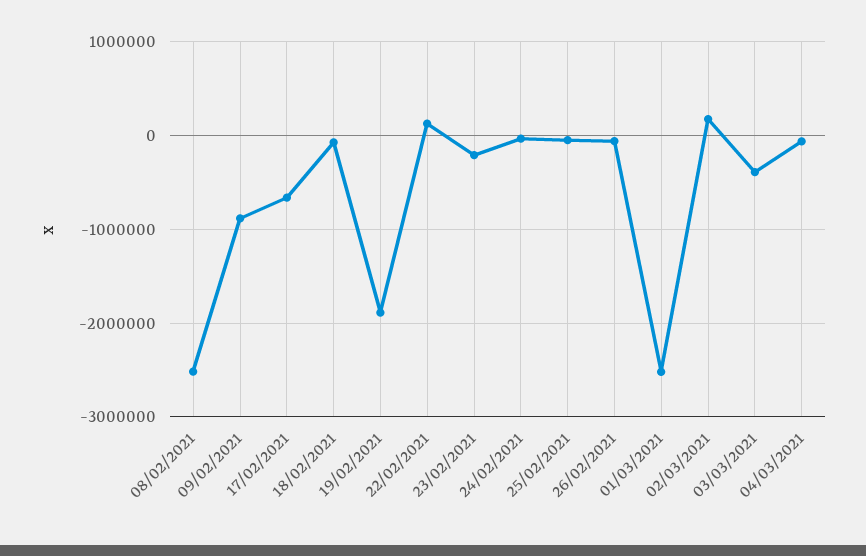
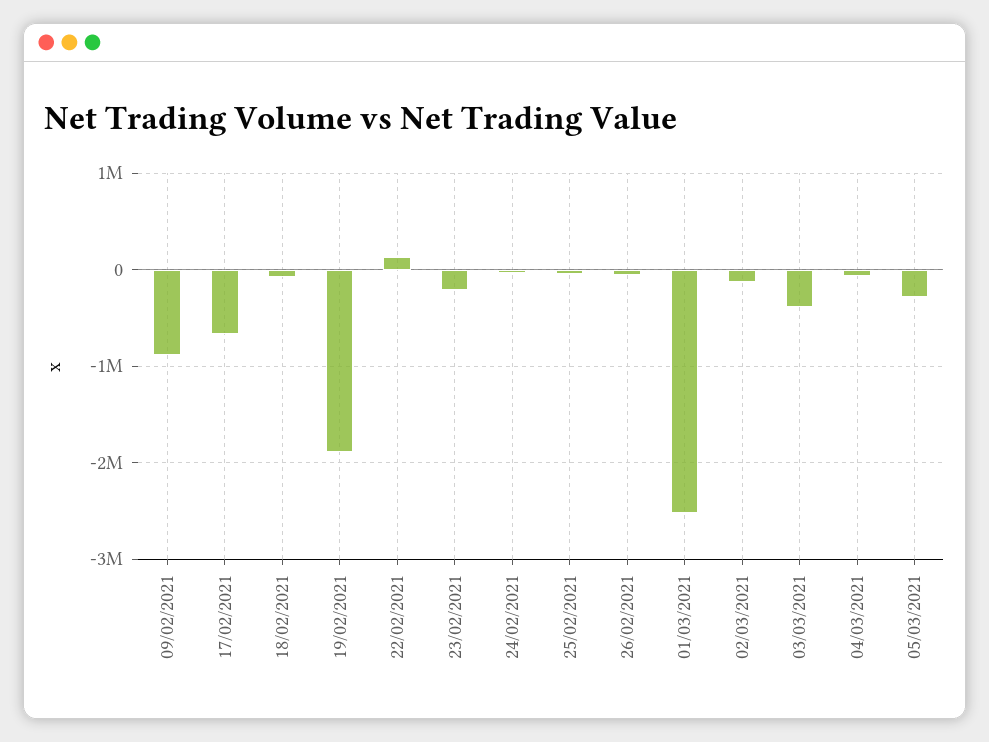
08/02/2021: -2500000 -> none
02/03/2021: 200000 -> -100000
05/03/2021: none -> -300000

